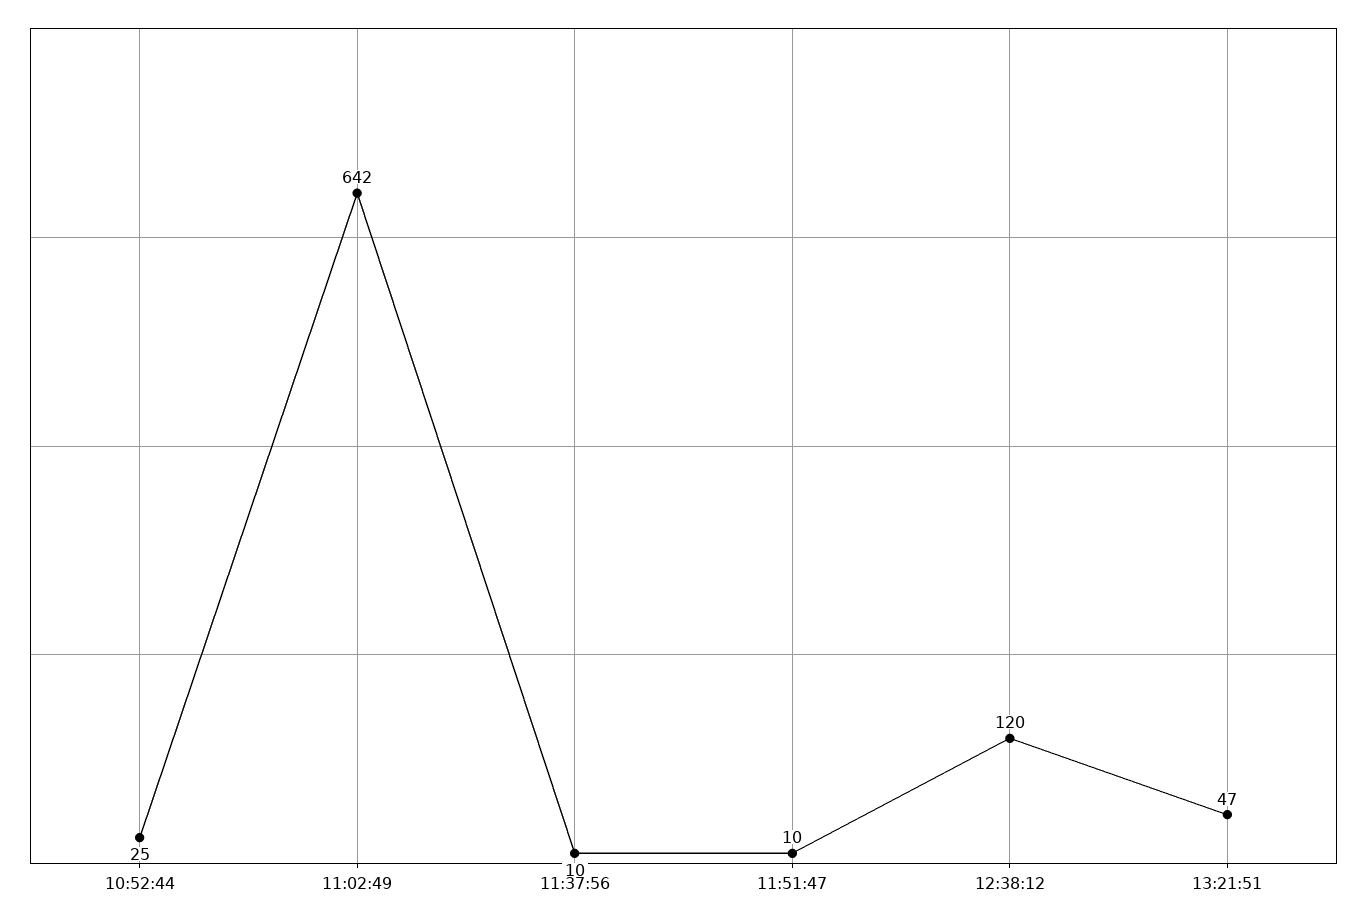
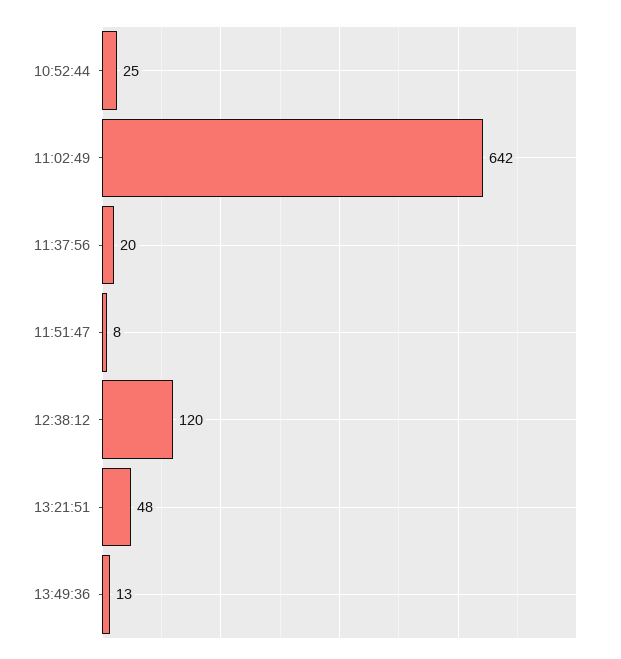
11:37:56: 10 -> 20
11:51:47: 10 -> 8
13:21:51: 47 -> 48
13:49:36: none -> 13

